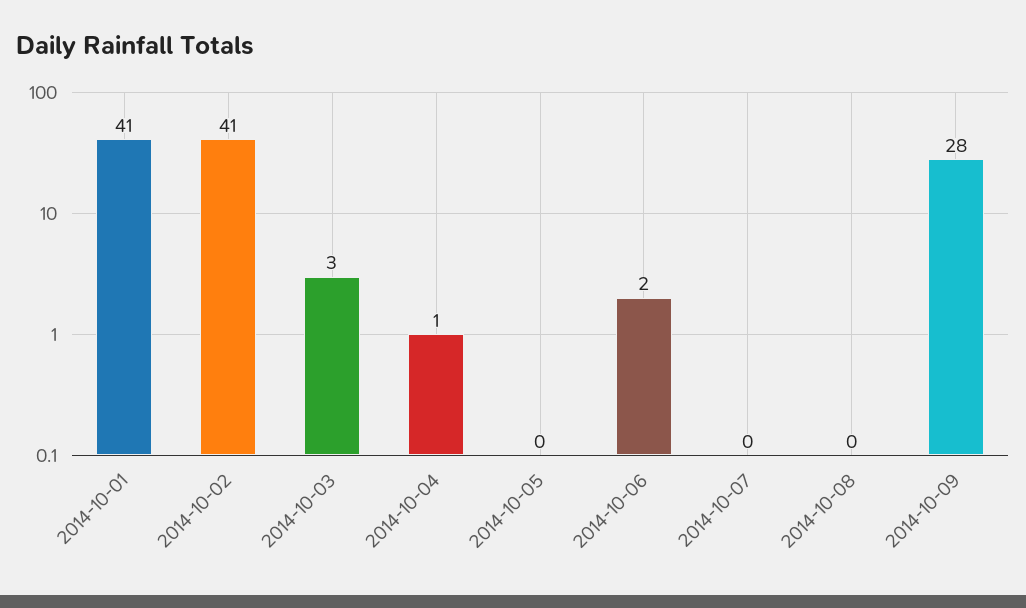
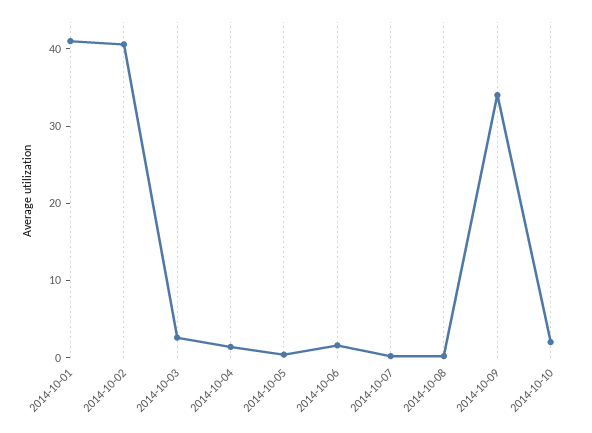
2014-10-09: 28 -> 34
2014-10-10: none -> 2

